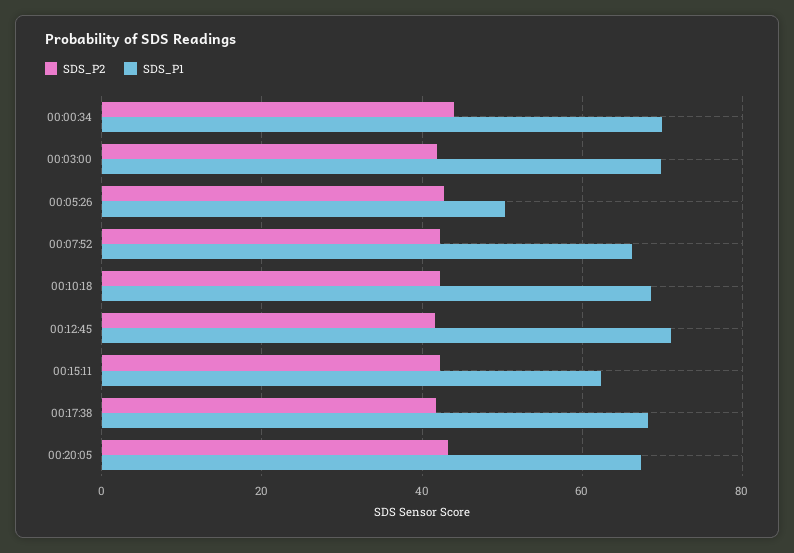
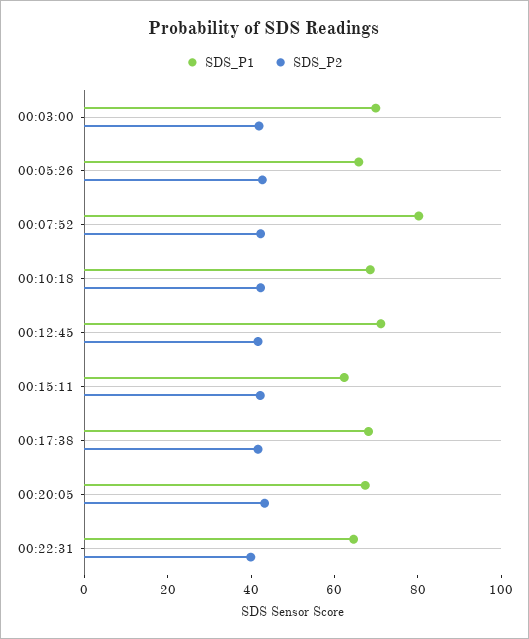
SDS_P2, 00:00:34: 44 -> none
SDS_P1, 00:00:34: 70 -> none
SDS_P1, 00:05:26: 50 -> 65
SDS_P1, 00:07:52: 66 -> 80
SDS_P1, 00:22:31: none -> 65
SDS_P2, 00:22:31: none -> 40

